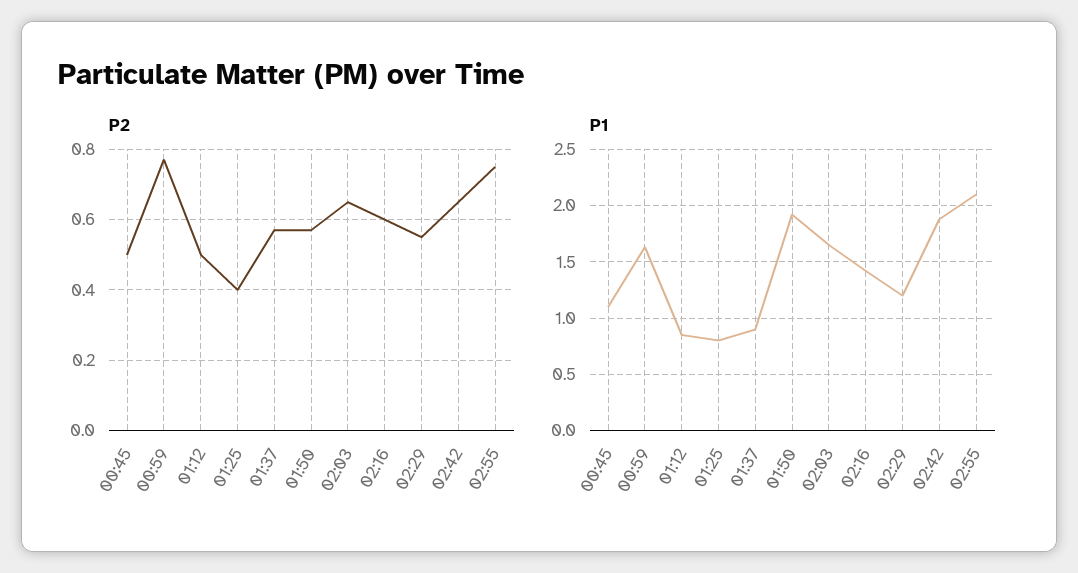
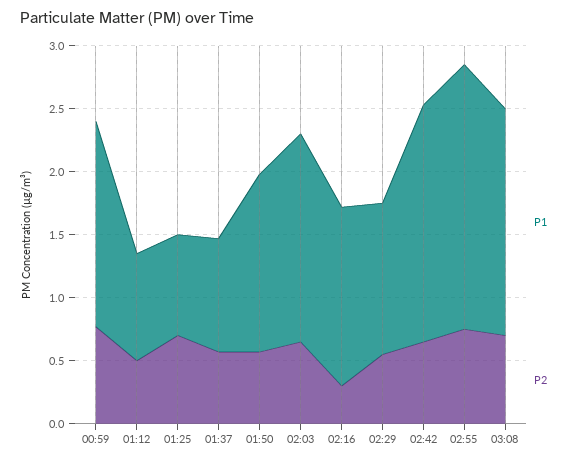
P2, 00:45: 0.5 -> none
P2, 01:25: 0.4 -> 0.7
P2, 02:16: 0.6 -> 0.3
P1, 00:45: 1.1 -> none
P1, 01:50: 1.9 -> 1.4
P1, 03:08: none -> 1.8
P2, 03:08: none -> 0.7

